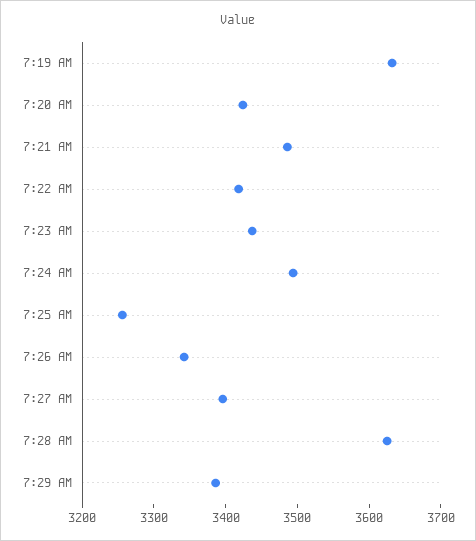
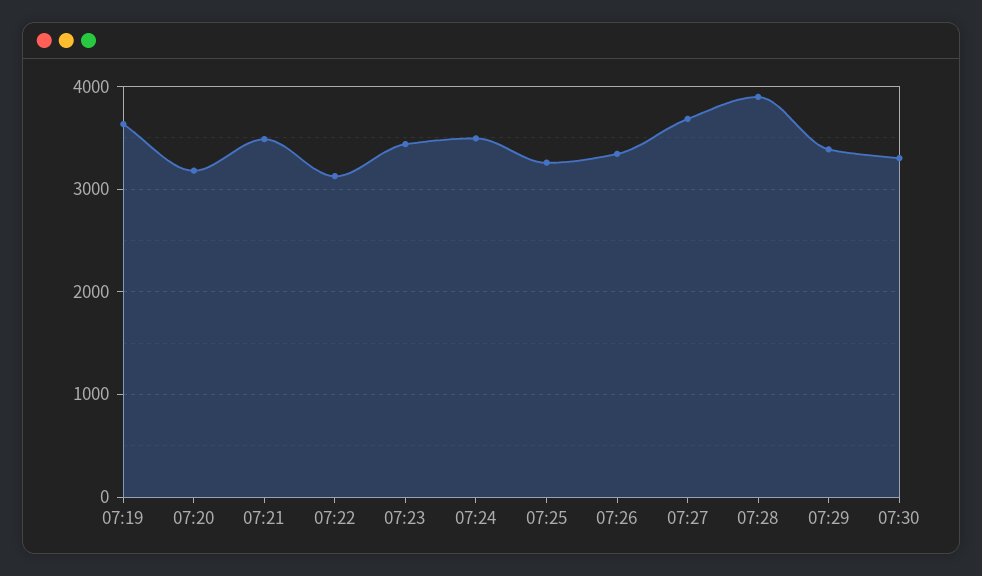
7:20 AM: 3420 -> 3200
7:22 AM: 3420 -> 3100
7:27 AM: 3400 -> 3700
7:28 AM: 3620 -> 3900
07:30: none -> 3300

